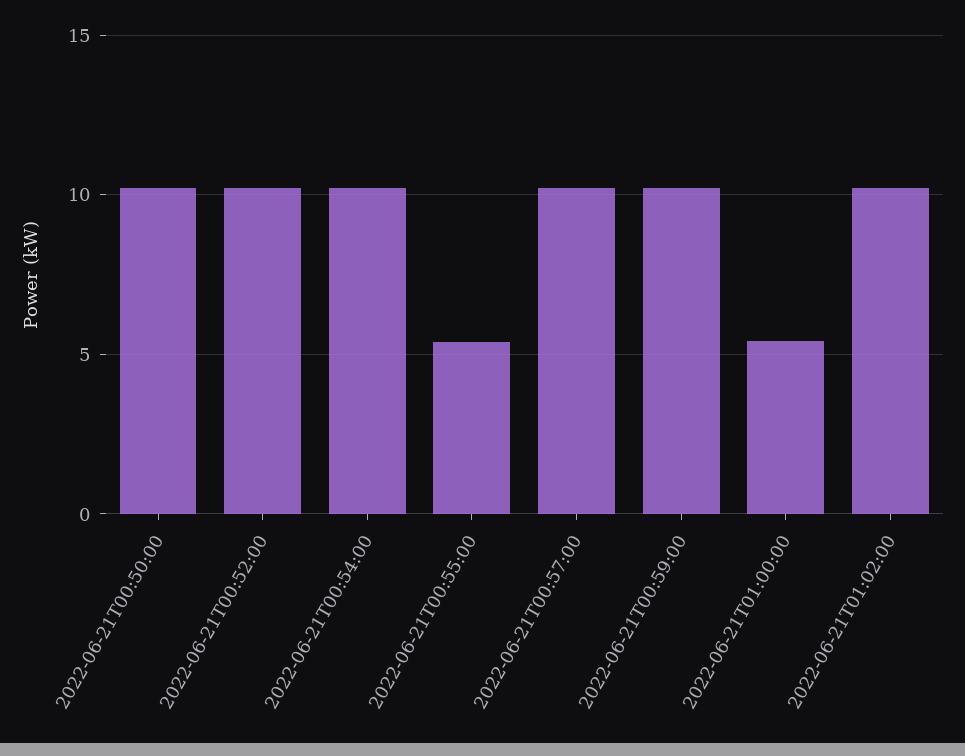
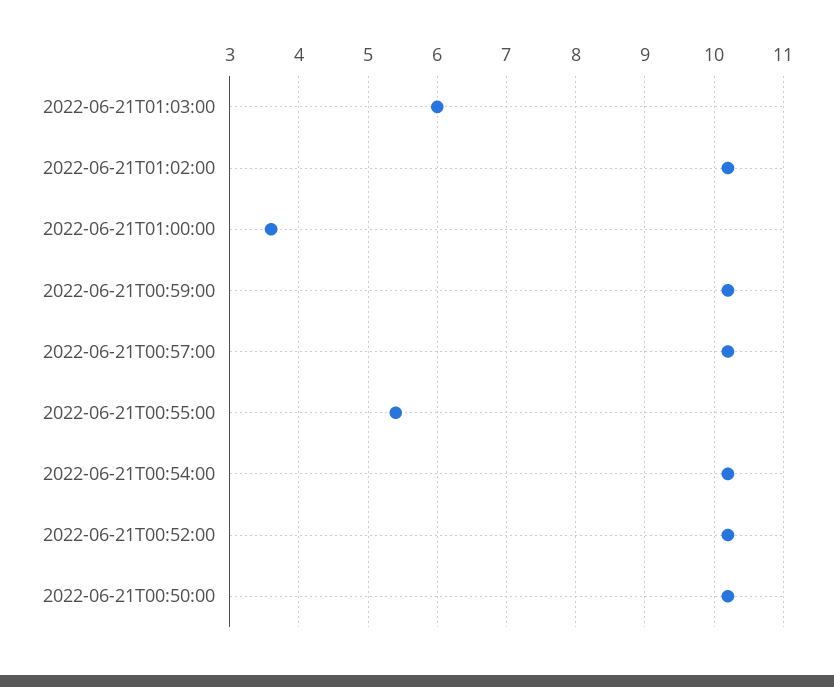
2022-06-21T01:00:00: 5.5 -> 3.6
2022-06-21T01:03:00: none -> 6

